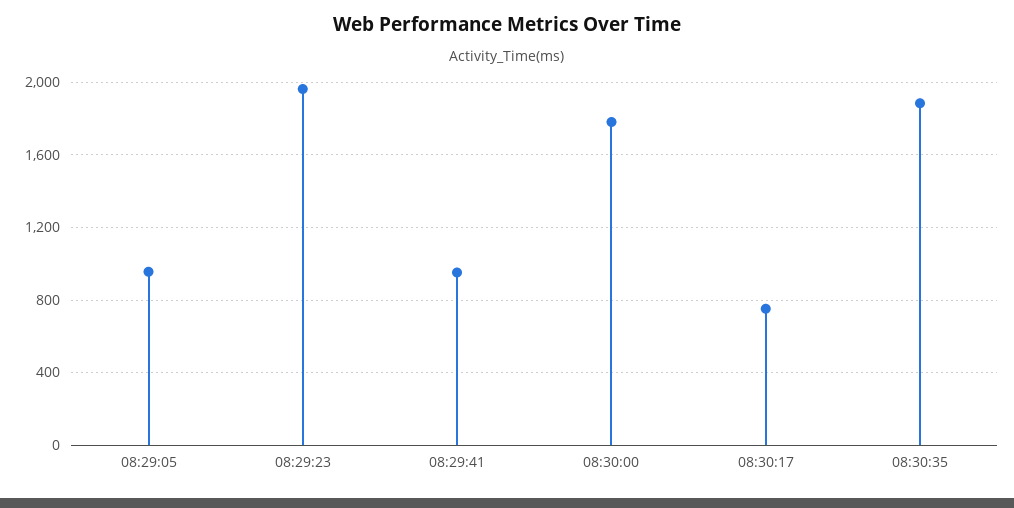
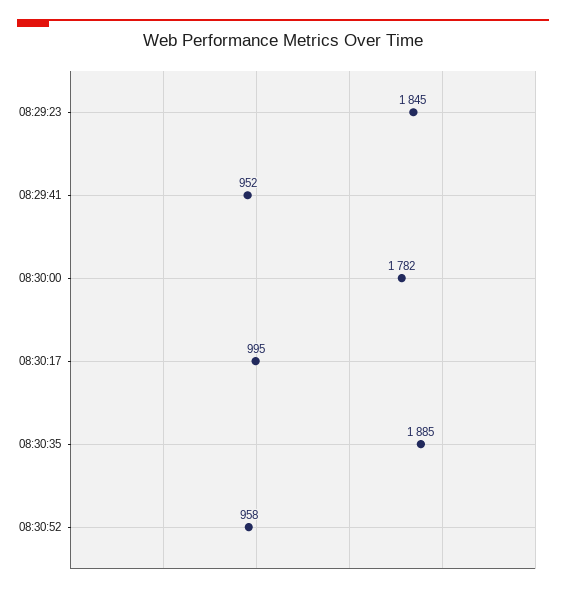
08:29:05: 950 -> none
08:29:23: 1950 -> 1845
08:30:17: 750 -> 995
08:30:52: none -> 958

